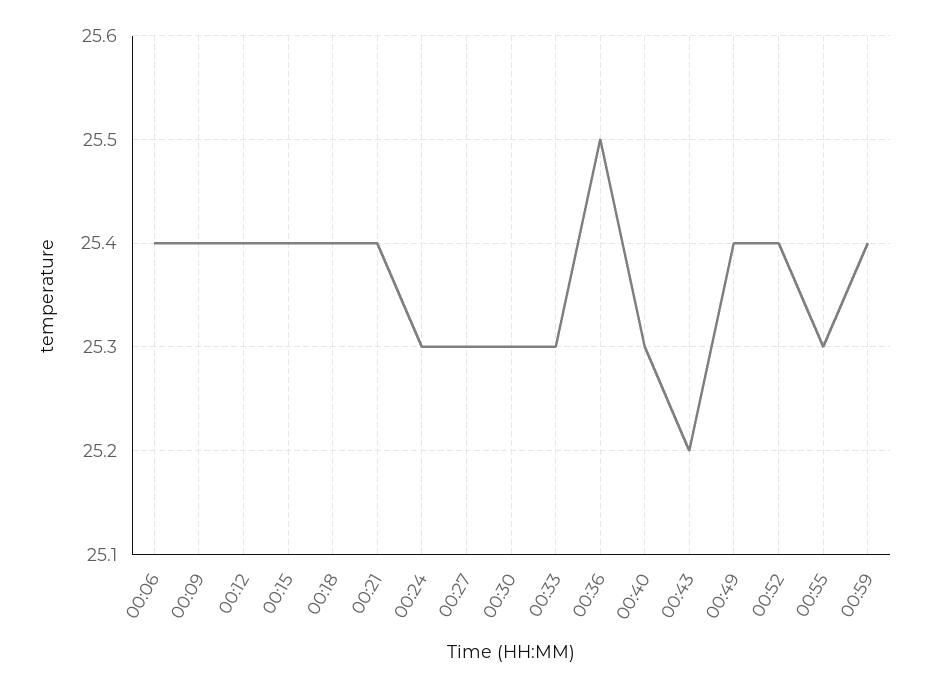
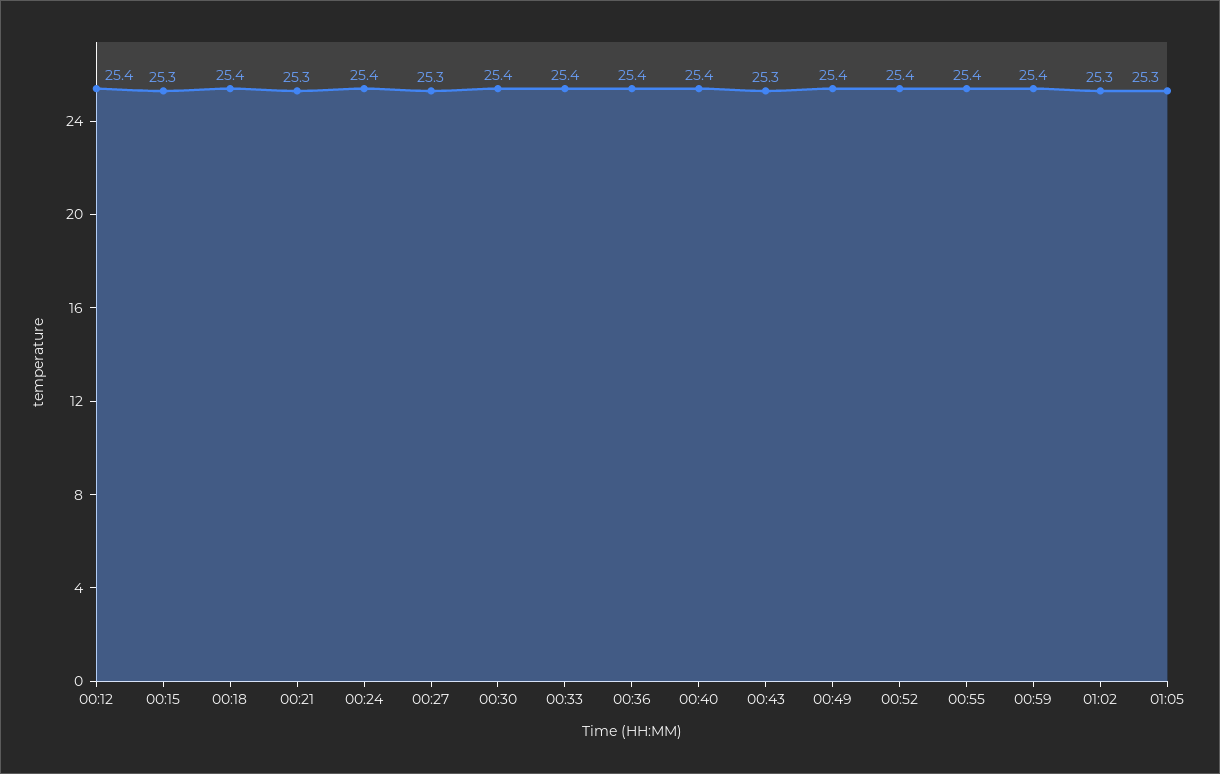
00:06: 25.4 -> none
00:09: 25.4 -> none
00:15: 25.4 -> 25.3
00:21: 25.4 -> 25.3
00:24: 25.3 -> 25.4
00:30: 25.3 -> 25.4
00:33: 25.3 -> 25.4
00:36: 25.5 -> 25.4
00:40: 25.3 -> 25.4
00:43: 25.2 -> 25.3
00:55: 25.3 -> 25.4
01:02: none -> 25.3
01:05: none -> 25.3

